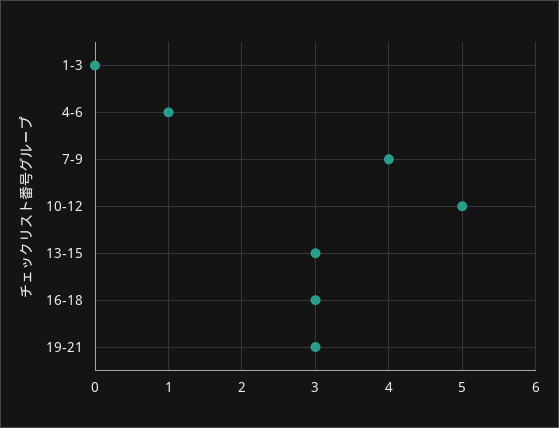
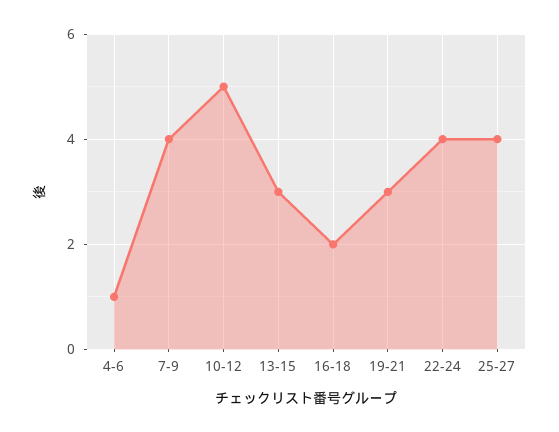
1-3: 0 -> none
16-18: 3 -> 2
22-24: none -> 4
25-27: none -> 4

